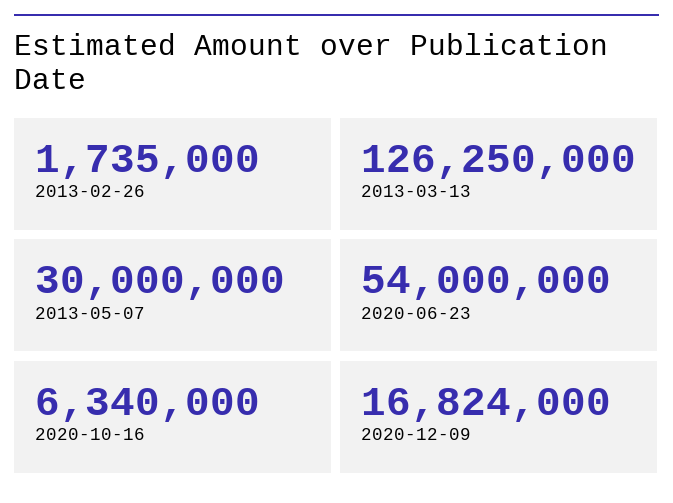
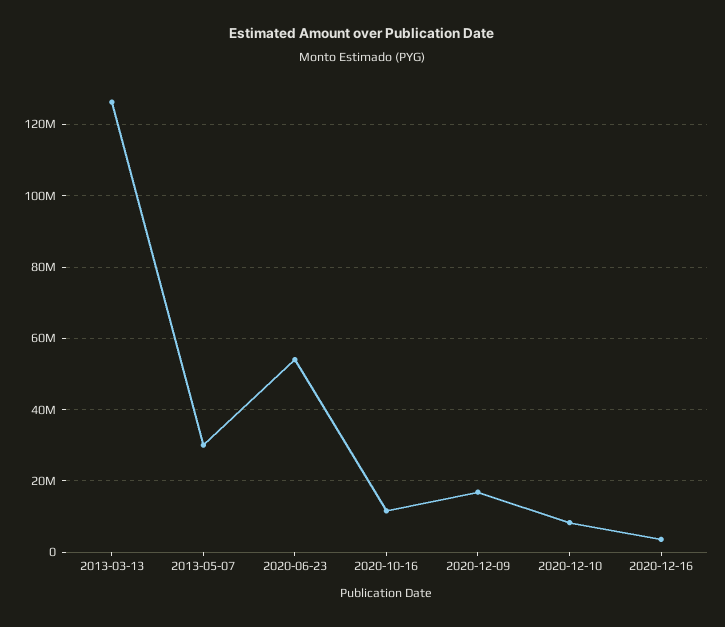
2013-02-26: 1735000 -> none
2020-10-16: 6340000 -> 12000000
2020-12-10: none -> 8000000
2020-12-16: none -> 4000000

